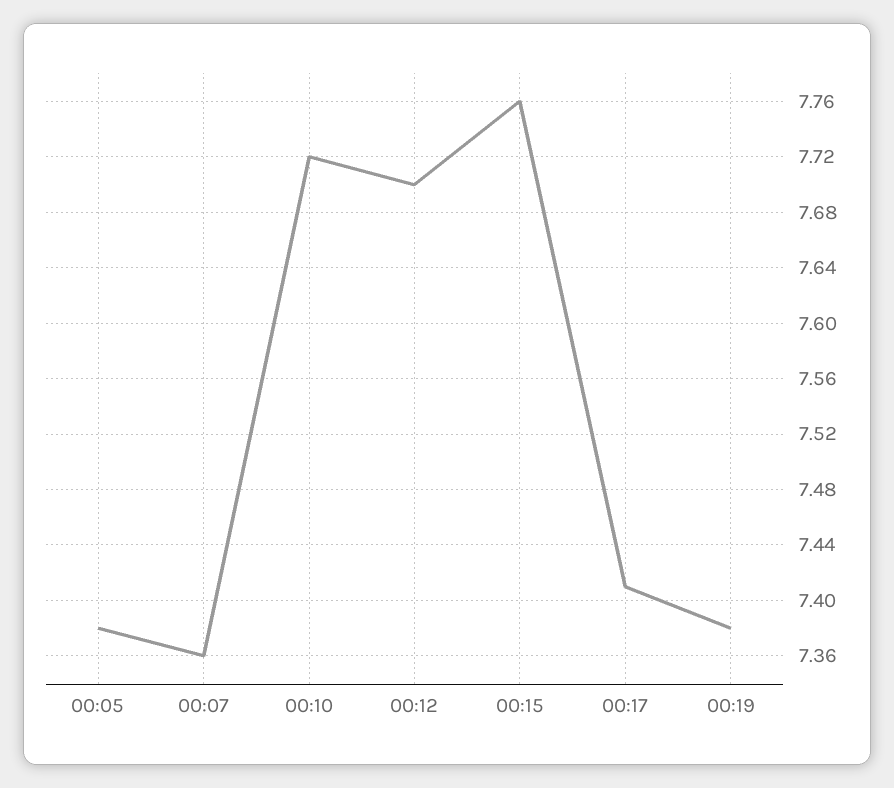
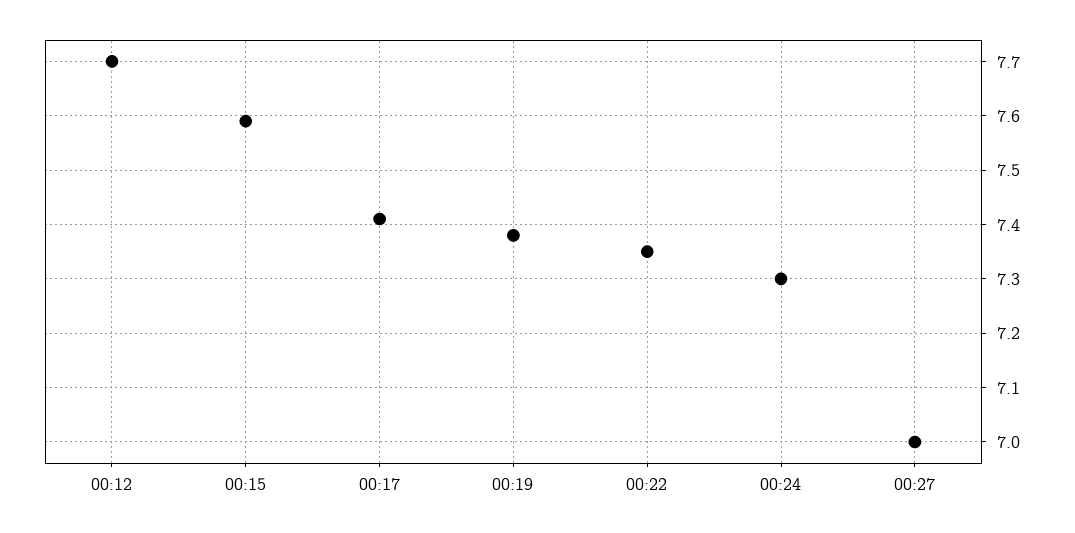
00:05: 7.38 -> none
00:07: 7.36 -> none
00:10: 7.72 -> none
00:15: 7.76 -> 7.6
00:22: none -> 7.35
00:24: none -> 7.3
00:27: none -> 7

